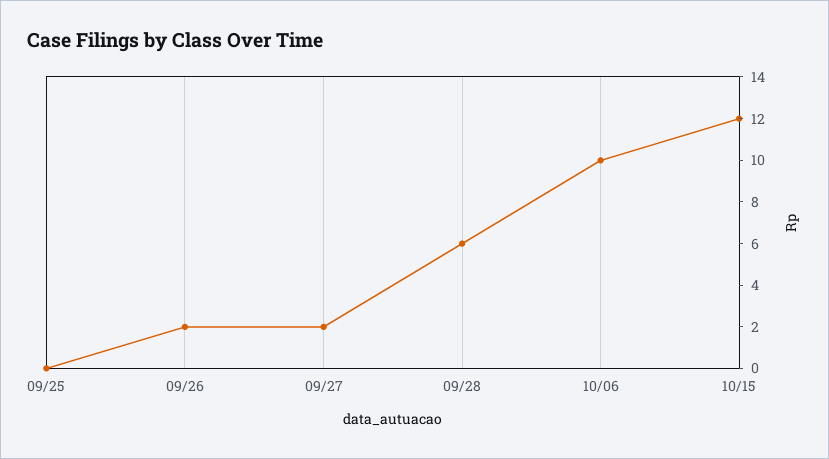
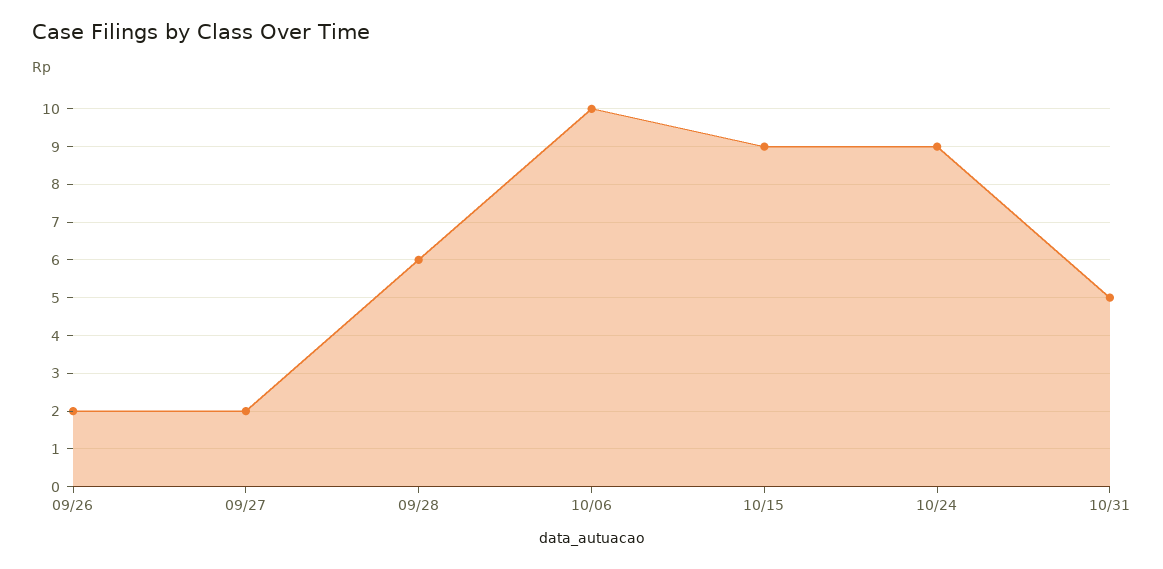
09/25: 0 -> none
10/15: 12 -> 9
10/24: none -> 9
10/31: none -> 5

